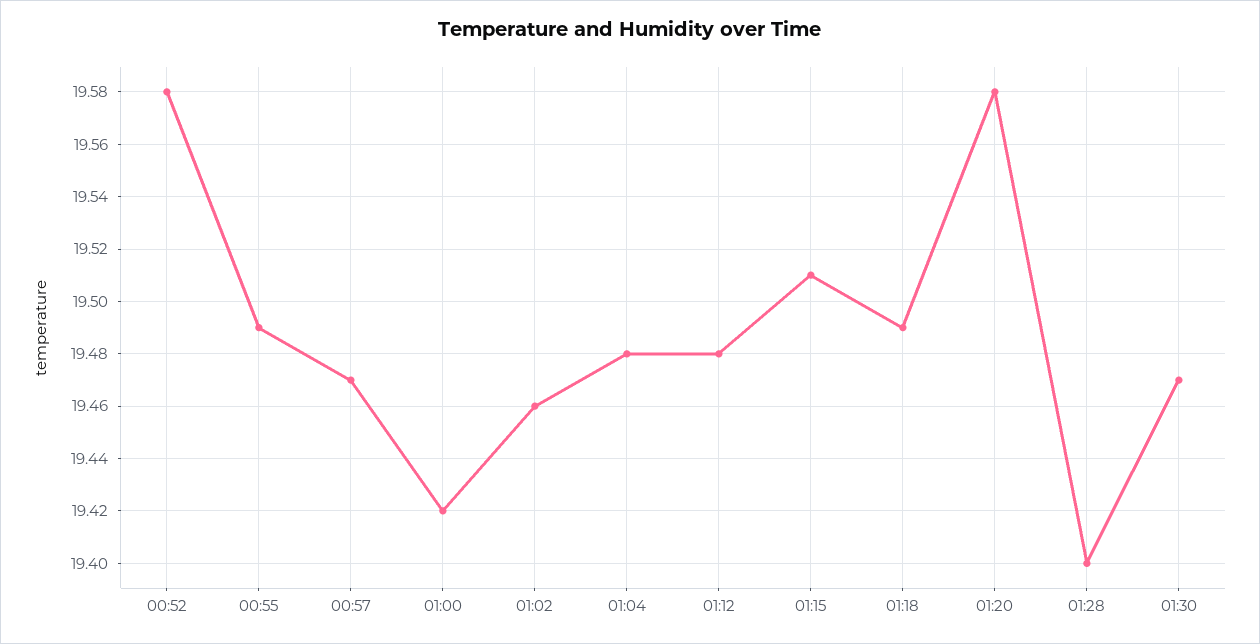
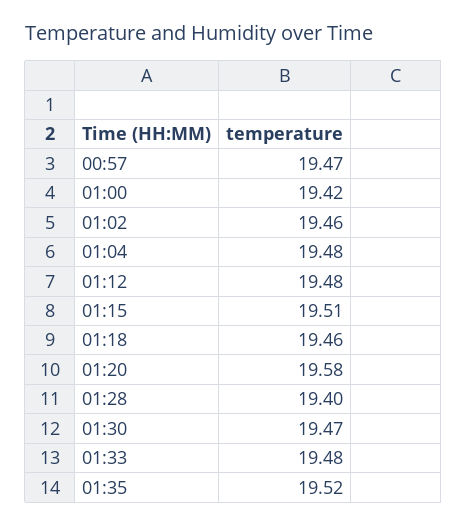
00:52: 19.58 -> none
00:55: 19.49 -> none
01:18: 19.49 -> 19.46
01:33: none -> 19.48
01:35: none -> 19.52

